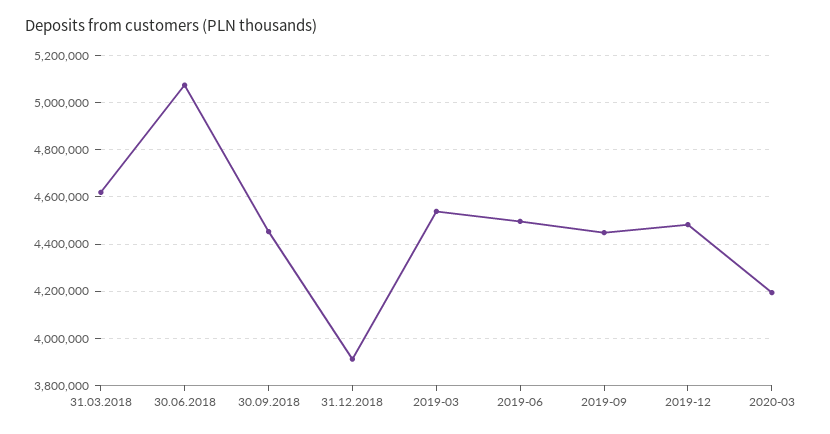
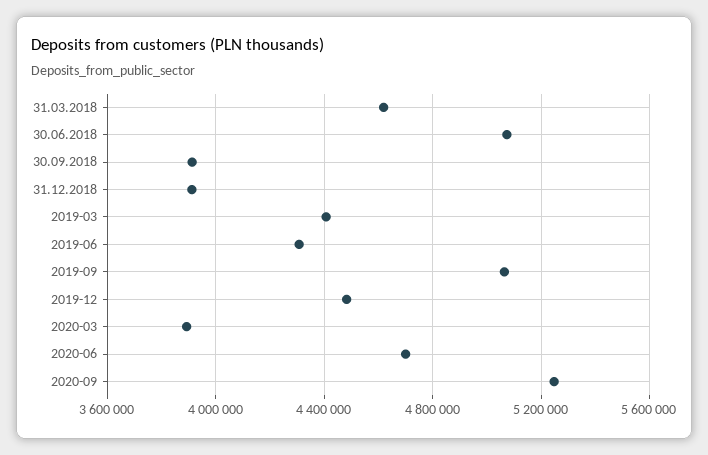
30.09.2018: 4450000 -> 3900000
2019-03: 4550000 -> 4400000
2019-06: 4500000 -> 4300000
2019-09: 4450000 -> 5050000
2020-03: 4200000 -> 3900000
2020-06: none -> 4700000
2020-09: none -> 5250000

